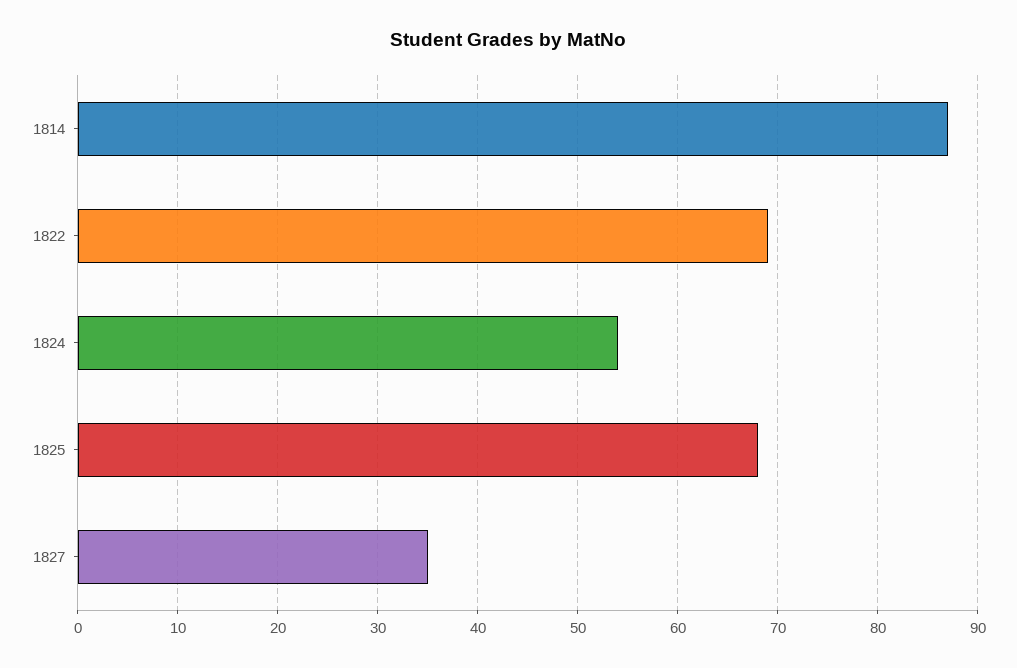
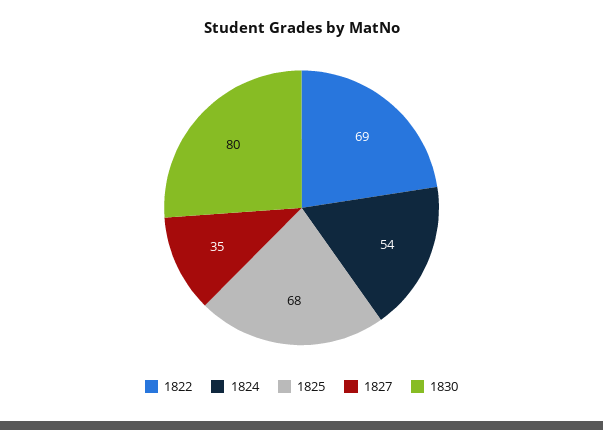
1814: 87 -> none
1830: none -> 80

